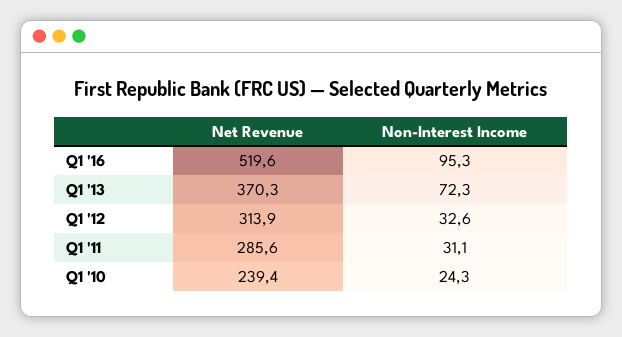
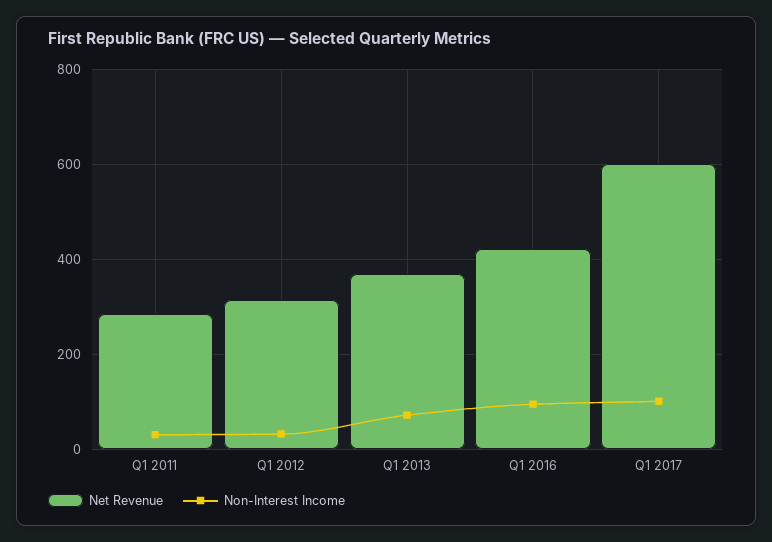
Net Revenue, Q1 '16: 519.6 -> 420
Net Revenue, Q1 '10: 239.4 -> none
Non-Interest Income, Q1 '10: 24.3 -> none
Net Revenue, Q1 2017: none -> 600
Non-Interest Income, Q1 2017: none -> 100

